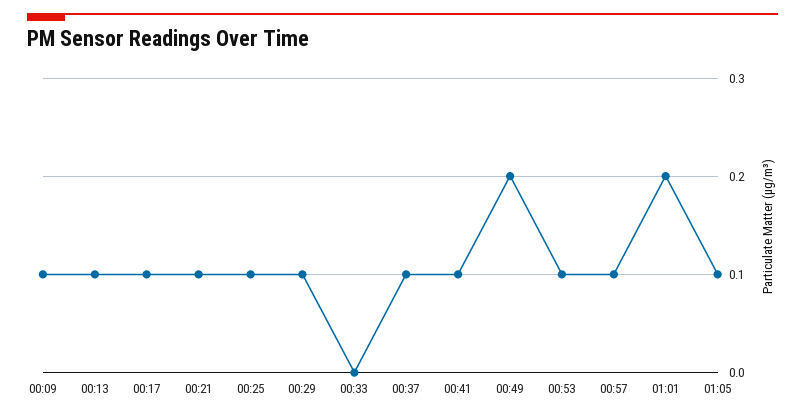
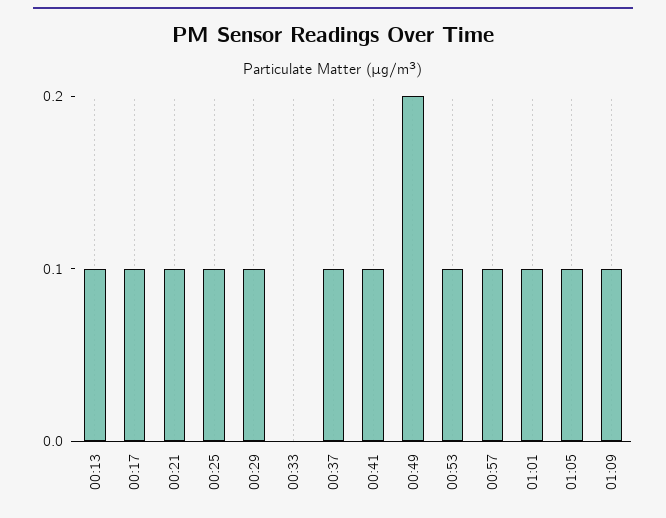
00:09: 0.1 -> none
01:01: 0.2 -> 0.1
01:09: none -> 0.1

